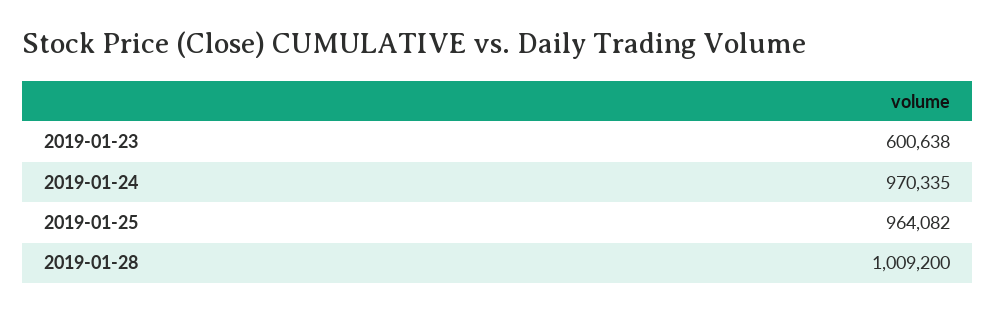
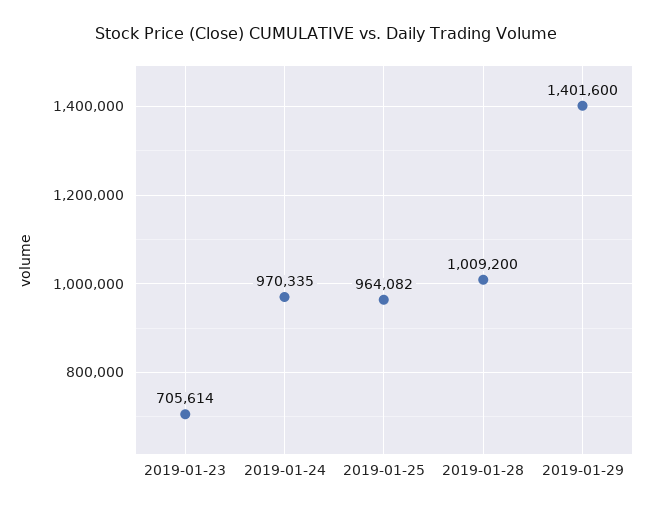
2019-01-23: 600638 -> 705614
2019-01-29: none -> 1401600

